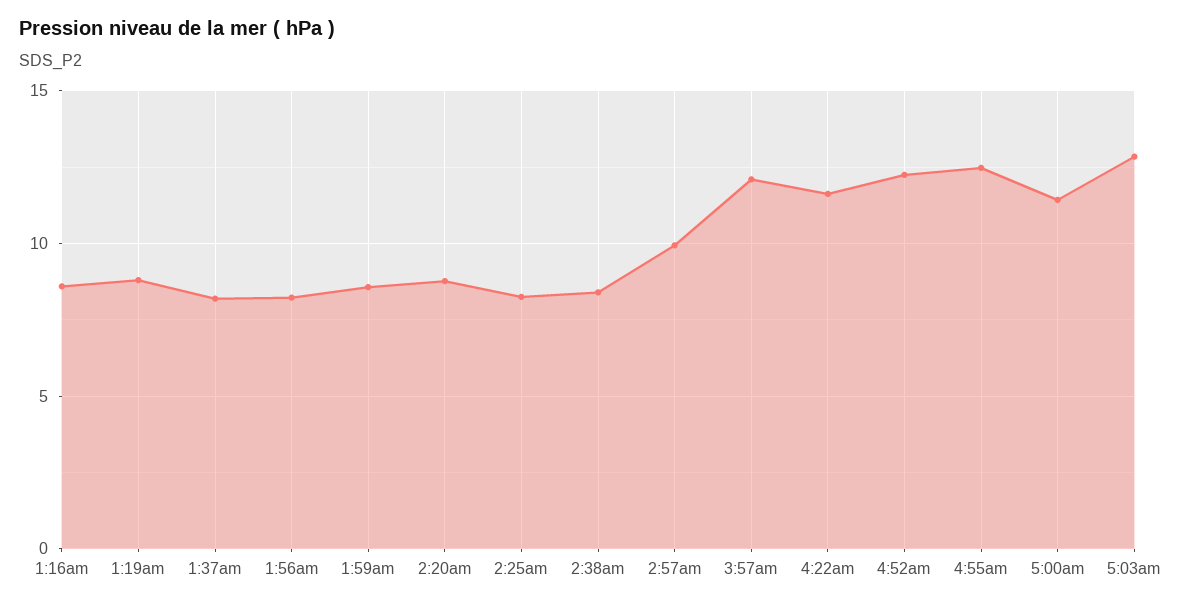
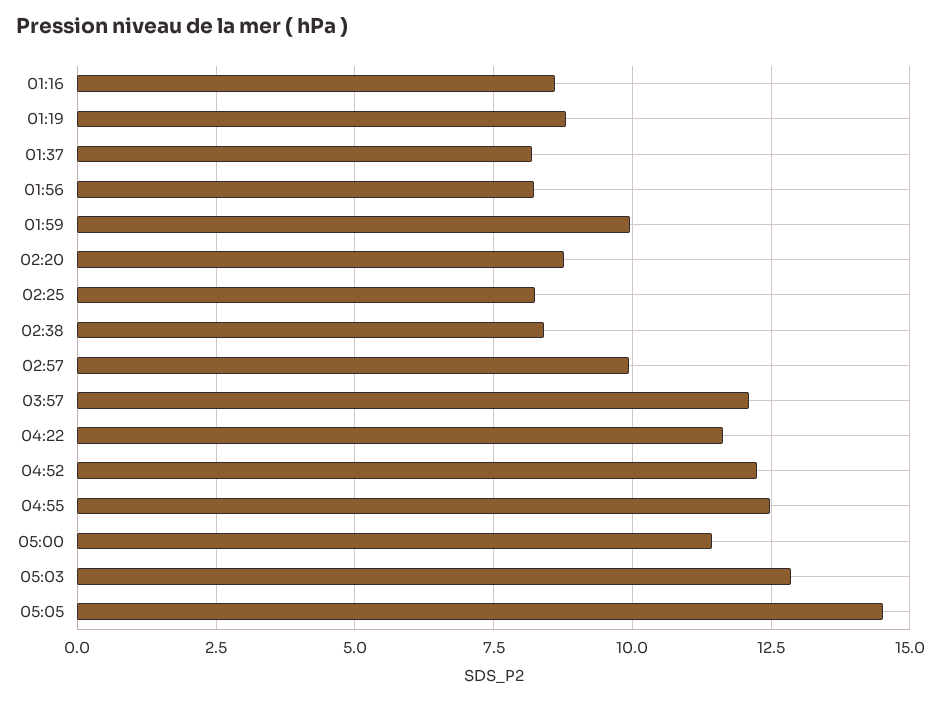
1:59am: 8.5 -> 10
05:05: none -> 14.5

